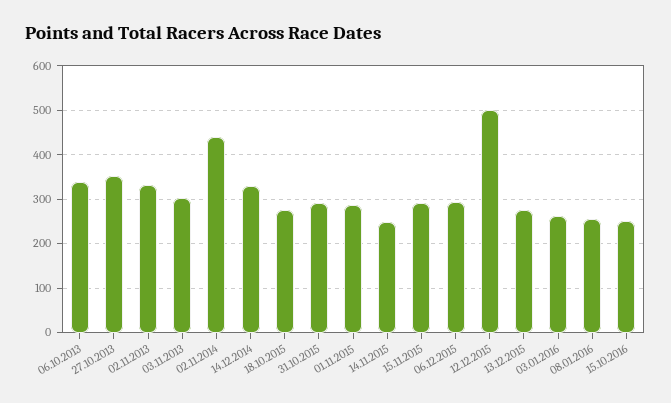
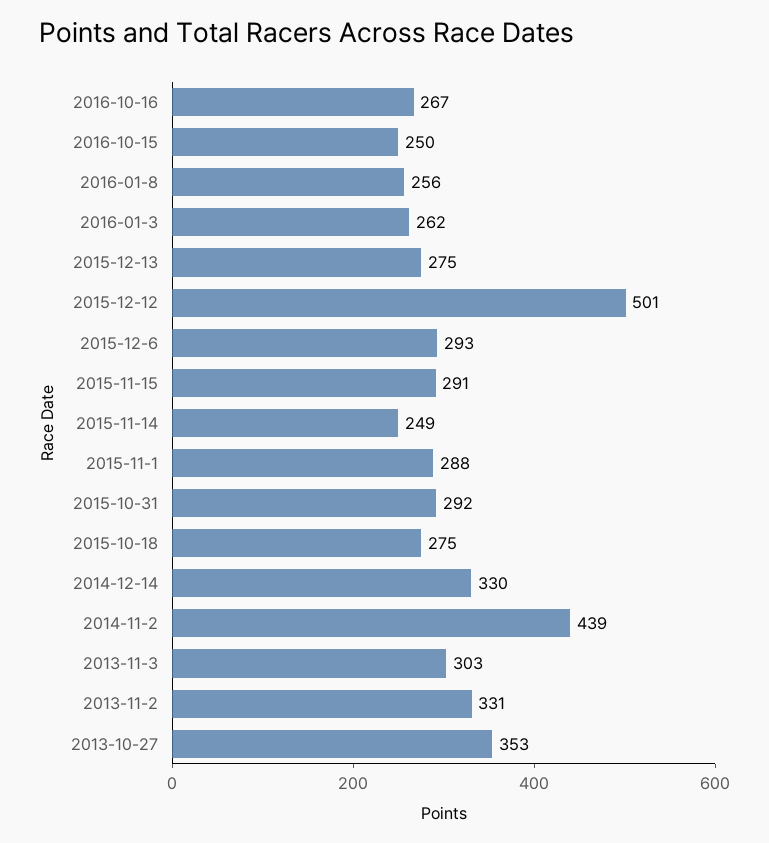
06.10.2013: 340 -> none
2016-10-16: none -> 267

